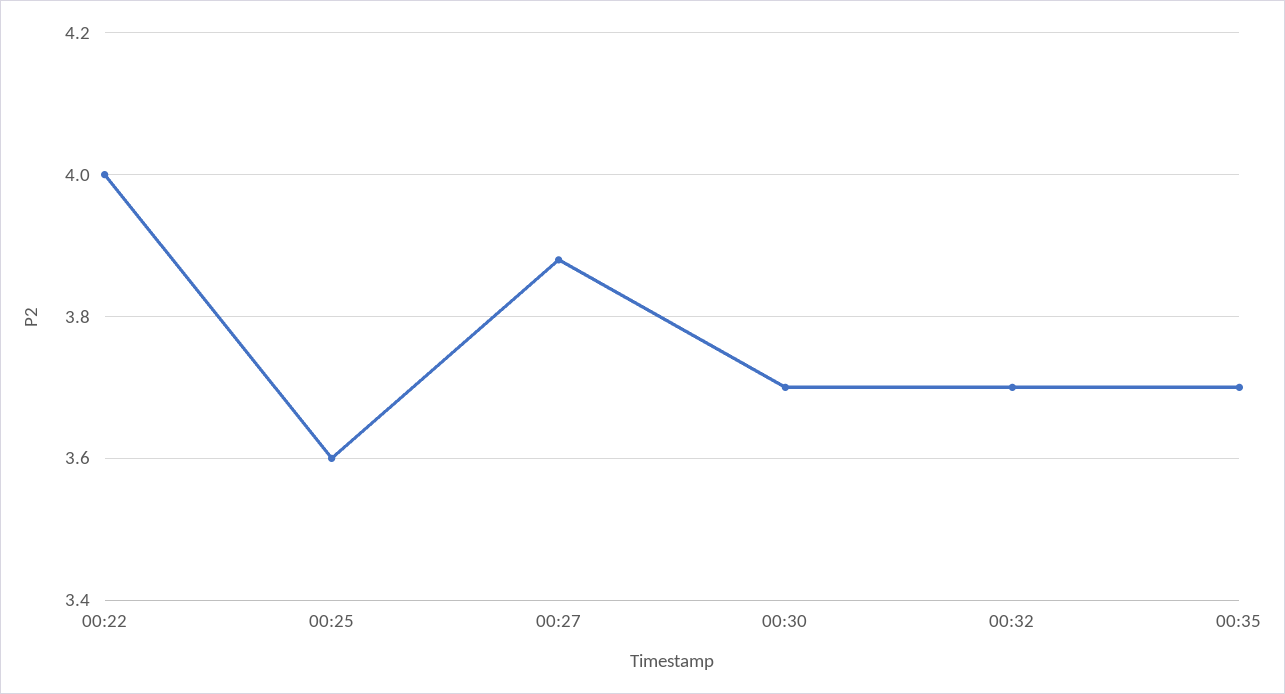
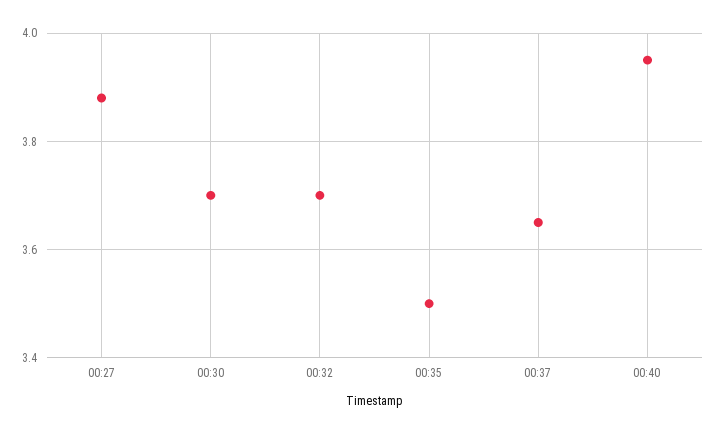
00:22: 4 -> none
00:25: 3.6 -> none
00:35: 3.7 -> 3.5
00:37: none -> 3.65
00:40: none -> 3.95

